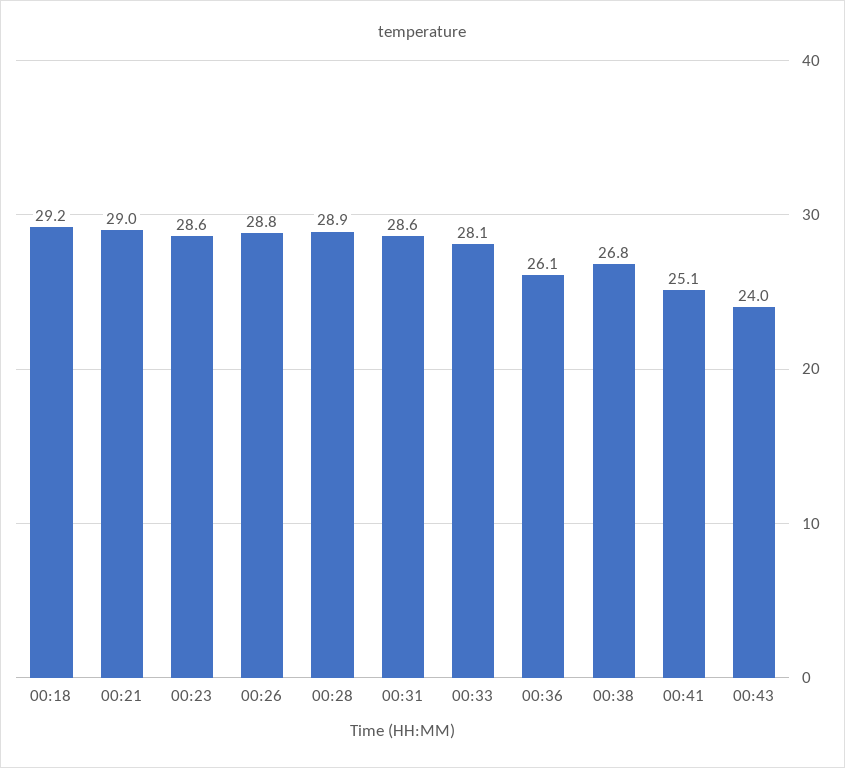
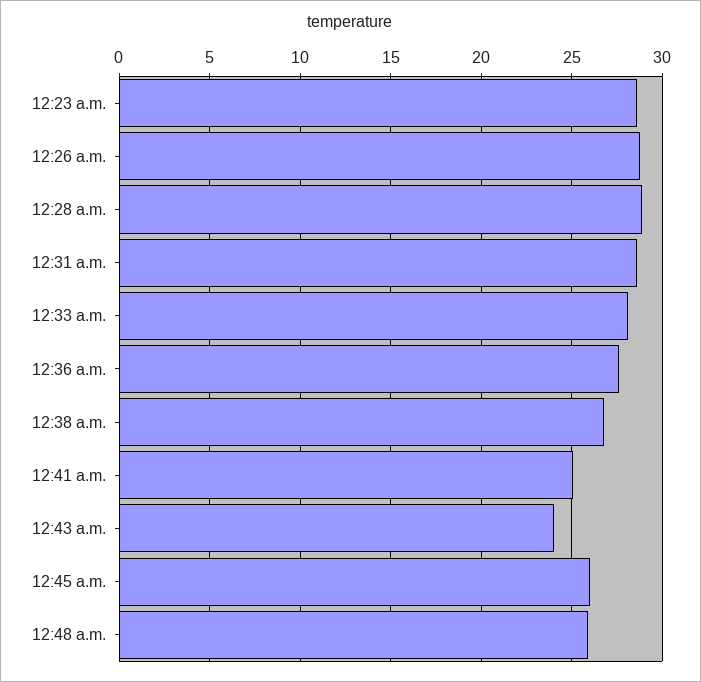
00:18: 29.2 -> none
00:21: 29 -> none
00:36: 26.1 -> 27.5
12:45 a.m.: none -> 26
12:48 a.m.: none -> 26

